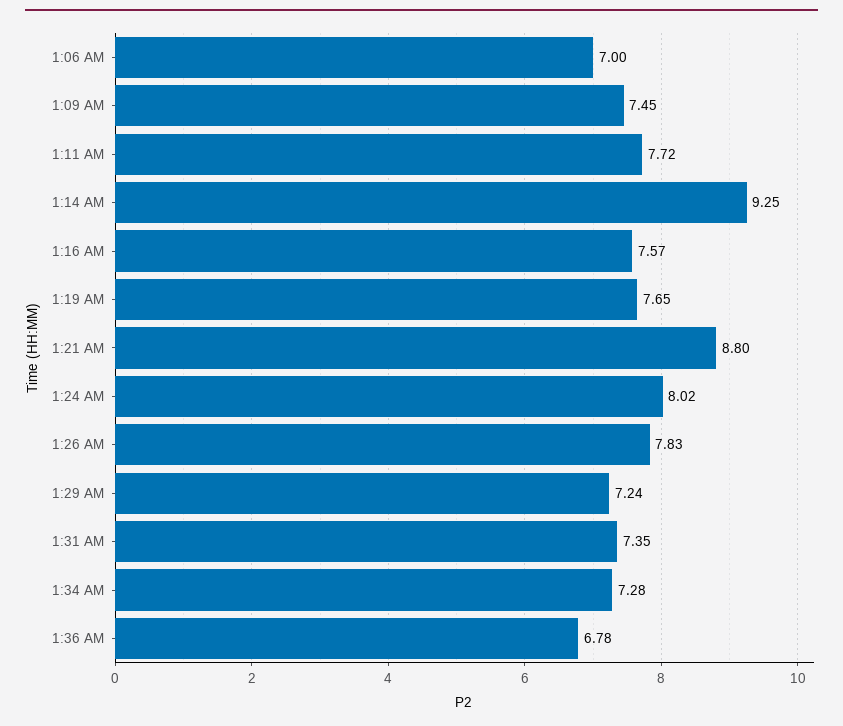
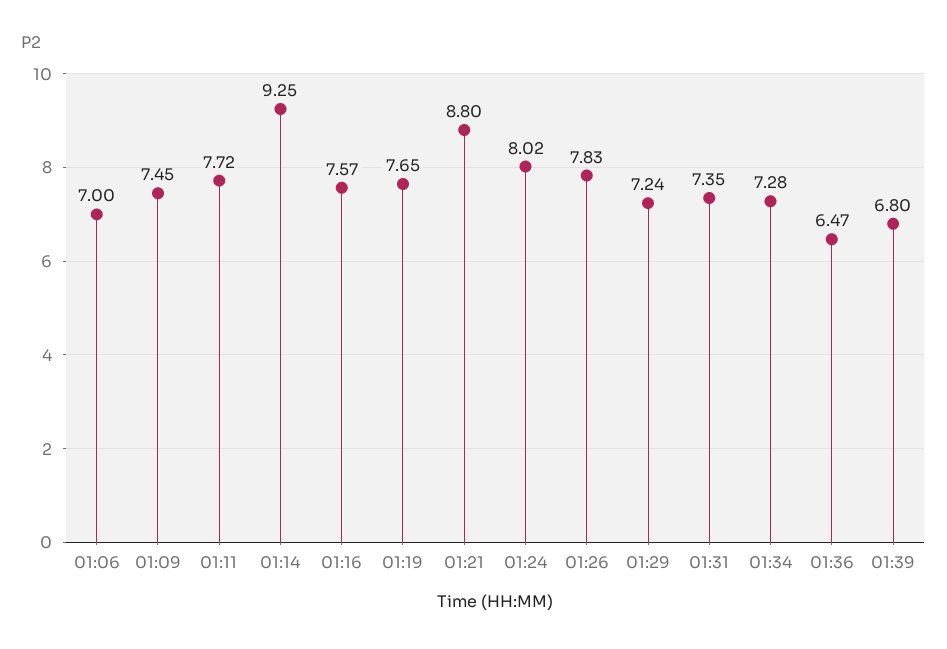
1:36 AM: 6.78 -> 6.47
01:39: none -> 6.8

